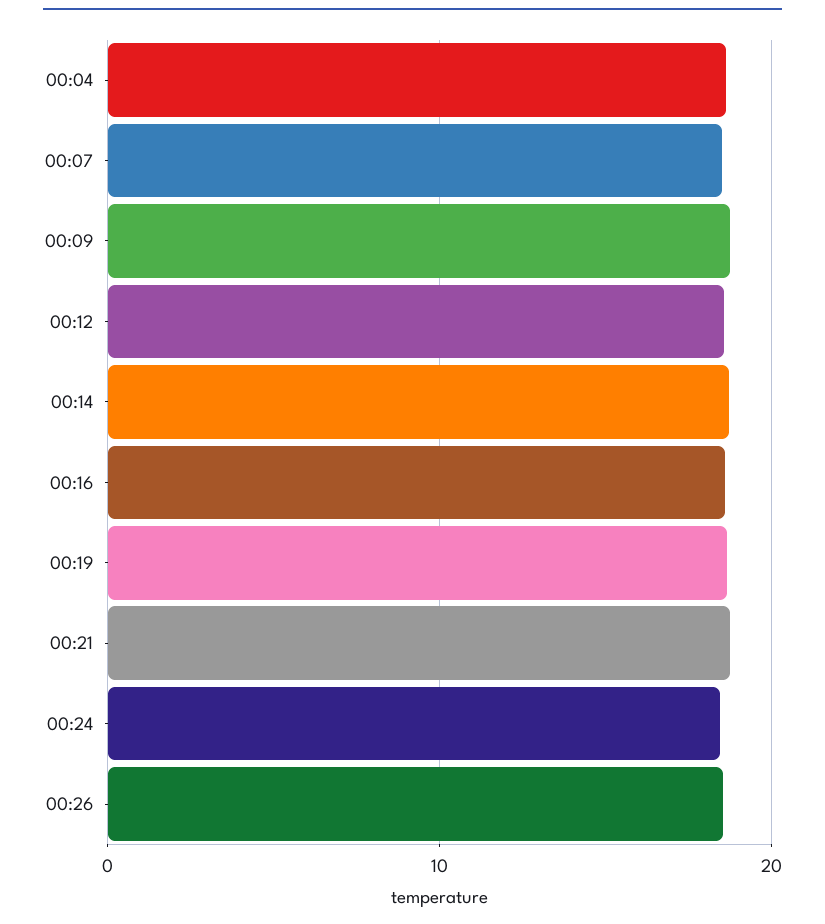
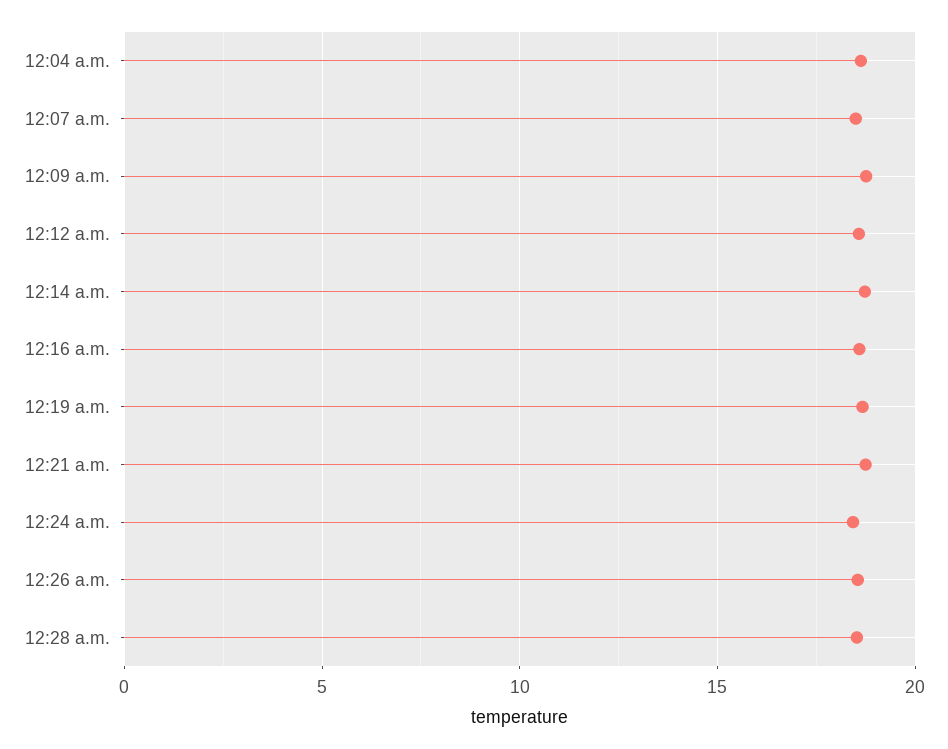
12:28 a.m.: none -> 18.5

